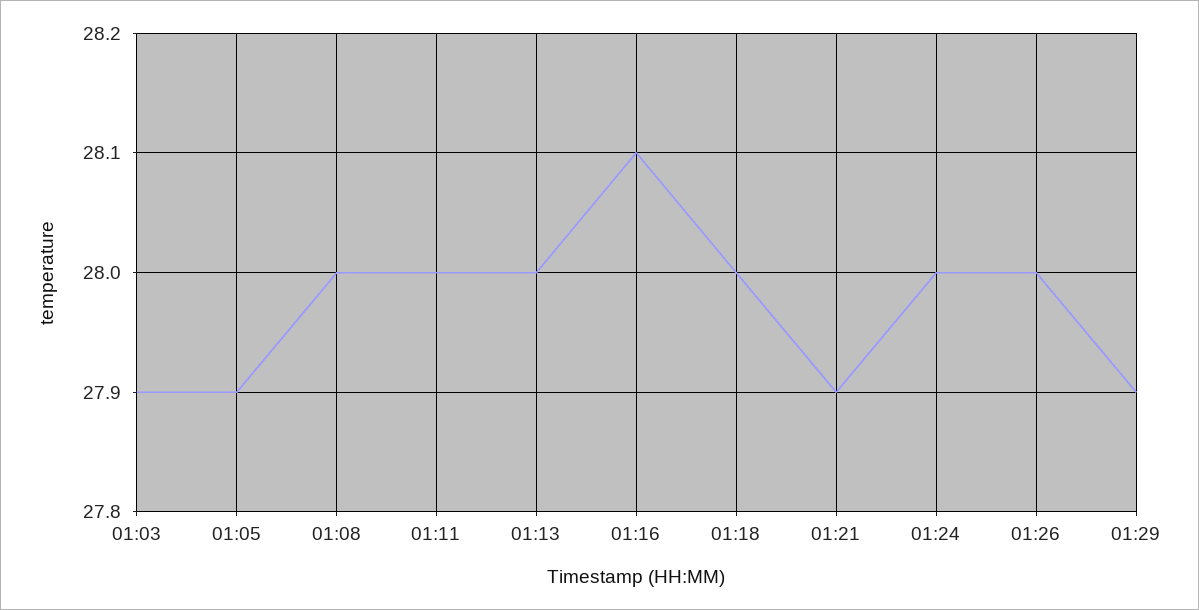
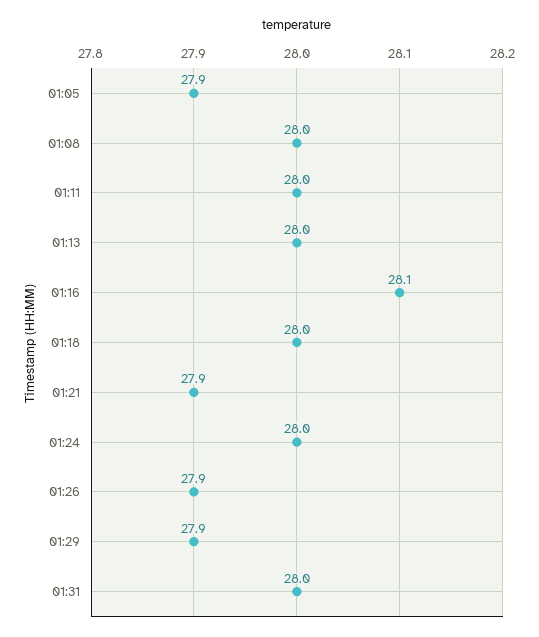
01:03: 27.9 -> none
01:26: 28 -> 27.9
01:31: none -> 28

